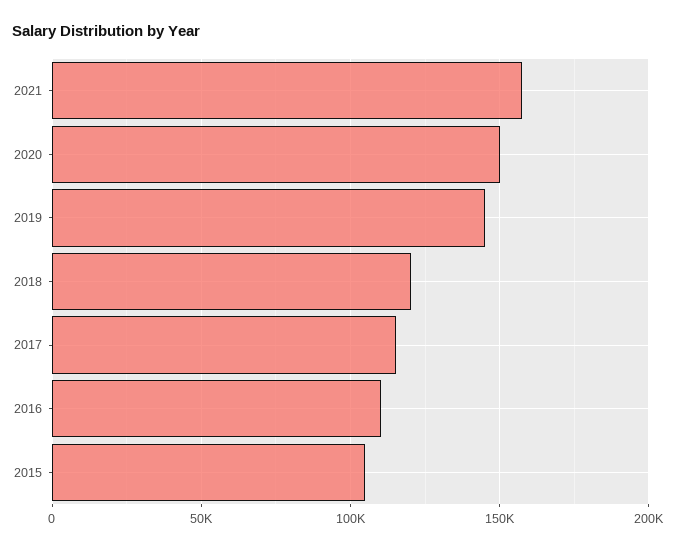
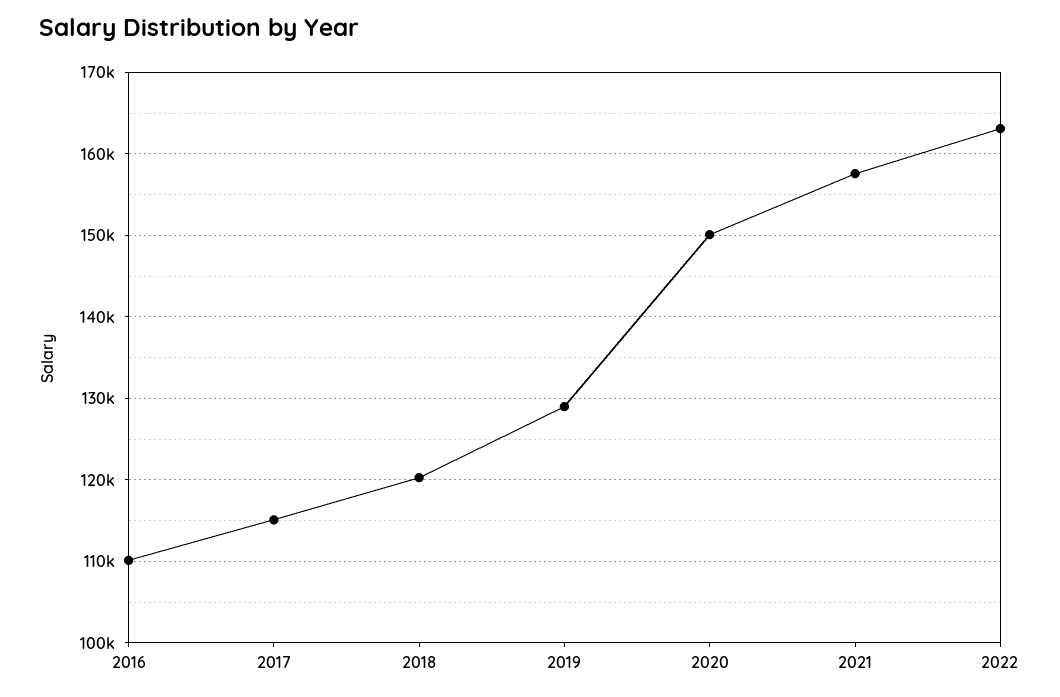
2019: 145000 -> 129000
2015: 105000 -> none
2022: none -> 163000

